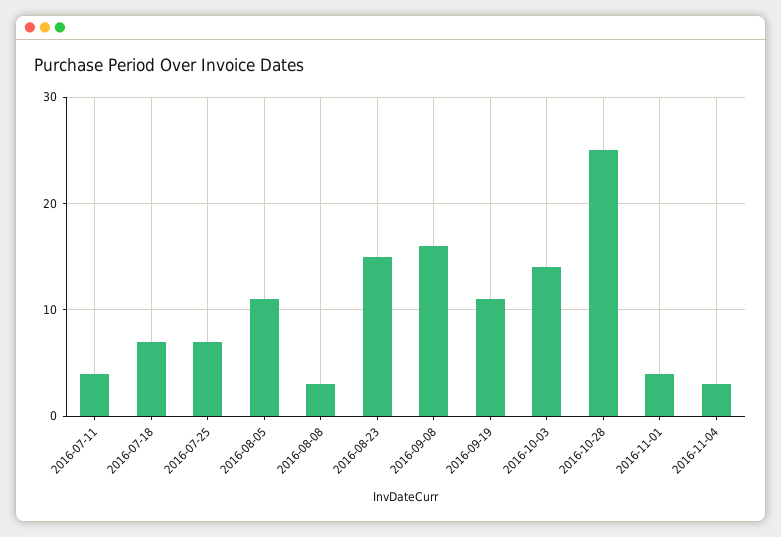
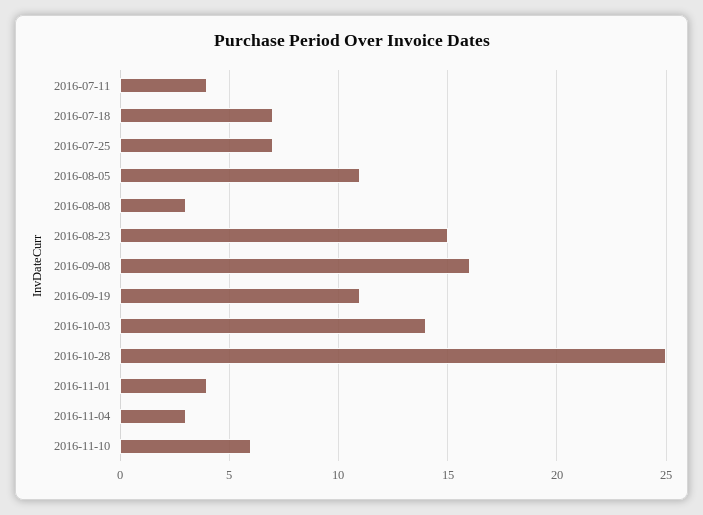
2016-11-10: none -> 6

